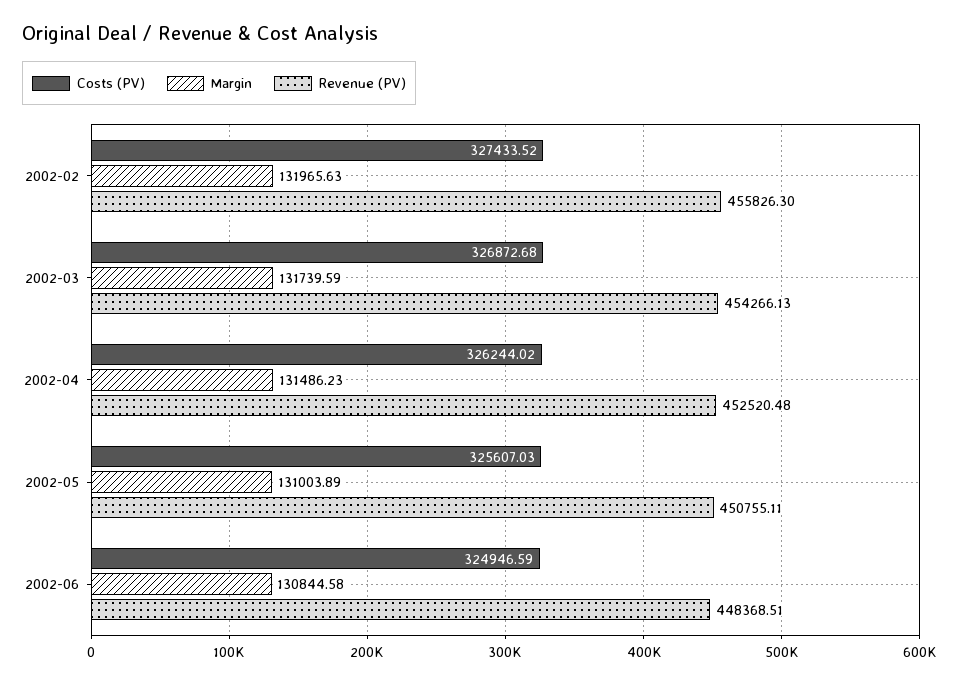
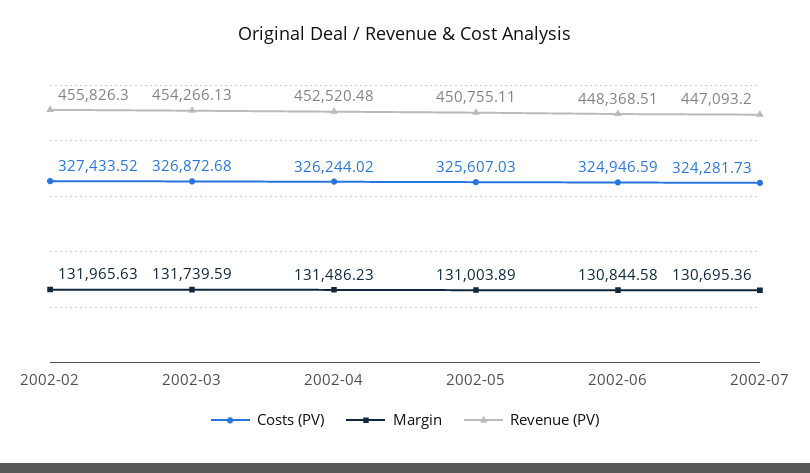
Costs (PV), 2002-07: none -> 324281.73
Margin, 2002-07: none -> 130695.36
Revenue (PV), 2002-07: none -> 447093.2

